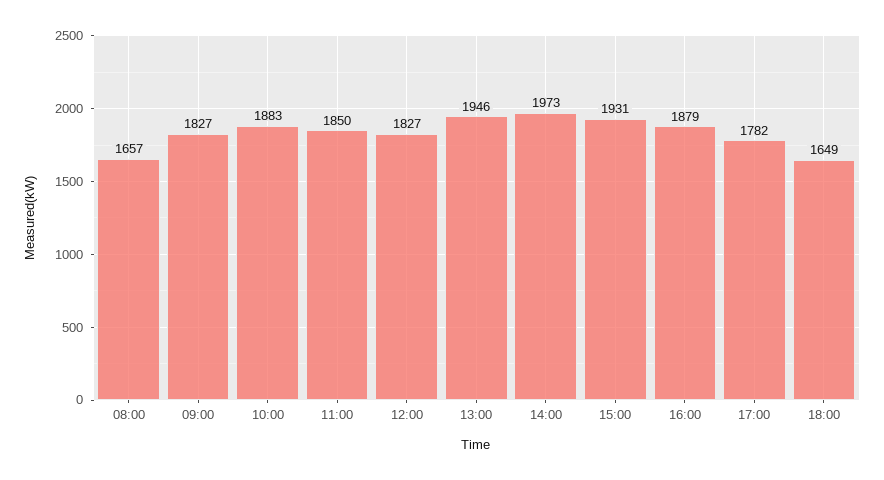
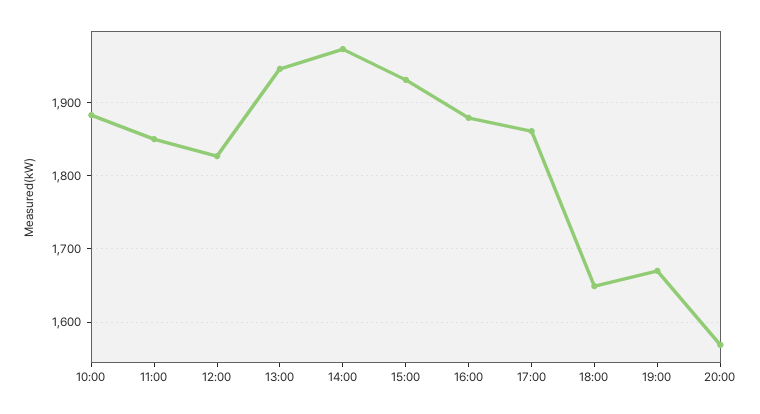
08:00: 1657 -> none
09:00: 1827 -> none
17:00: 1782 -> 1860
19:00: none -> 1670
20:00: none -> 1570

